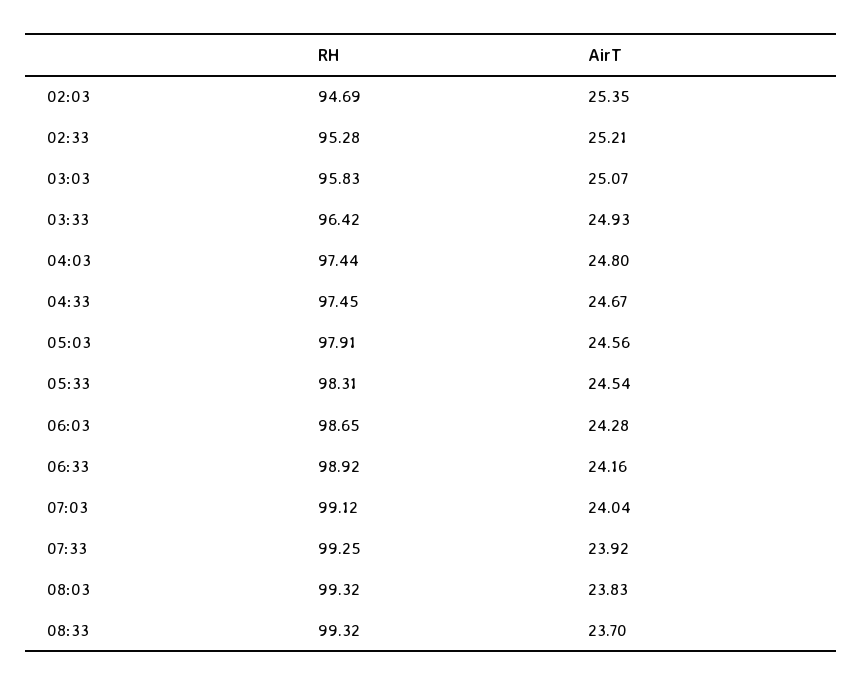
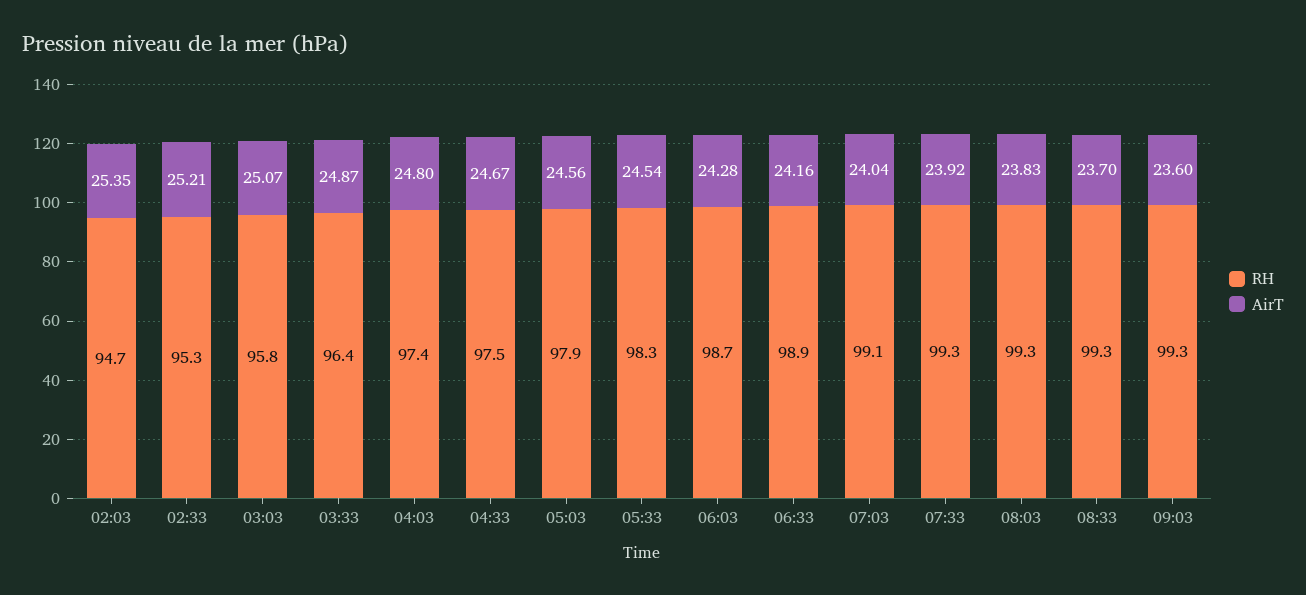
AirT, 03:33: 24.93 -> 24.87
RH, 09:03: none -> 99.3
AirT, 09:03: none -> 23.6

